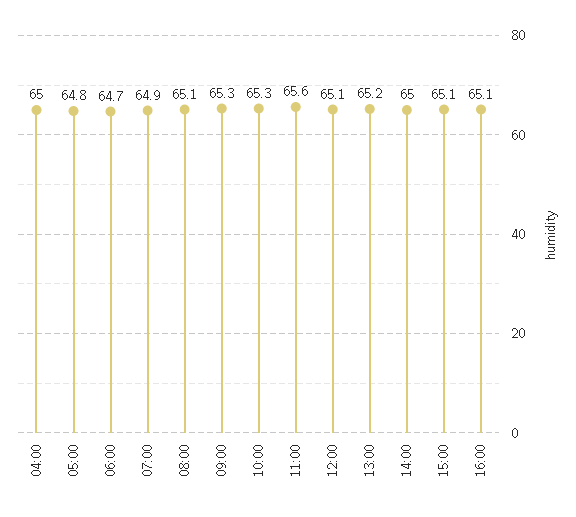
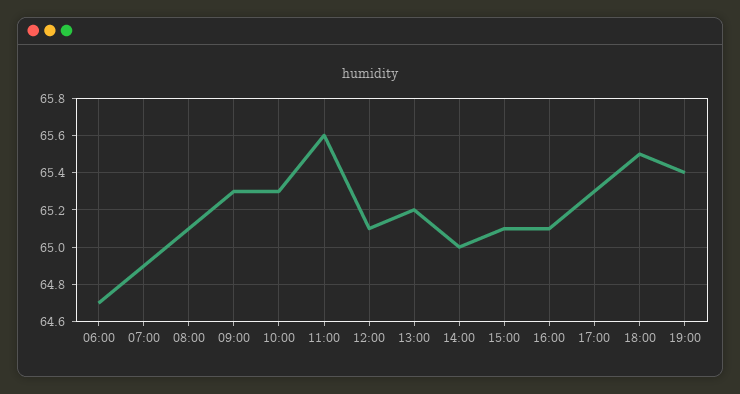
04:00: 65 -> none
05:00: 64.8 -> none
17:00: none -> 65.3
18:00: none -> 65.5
19:00: none -> 65.4

